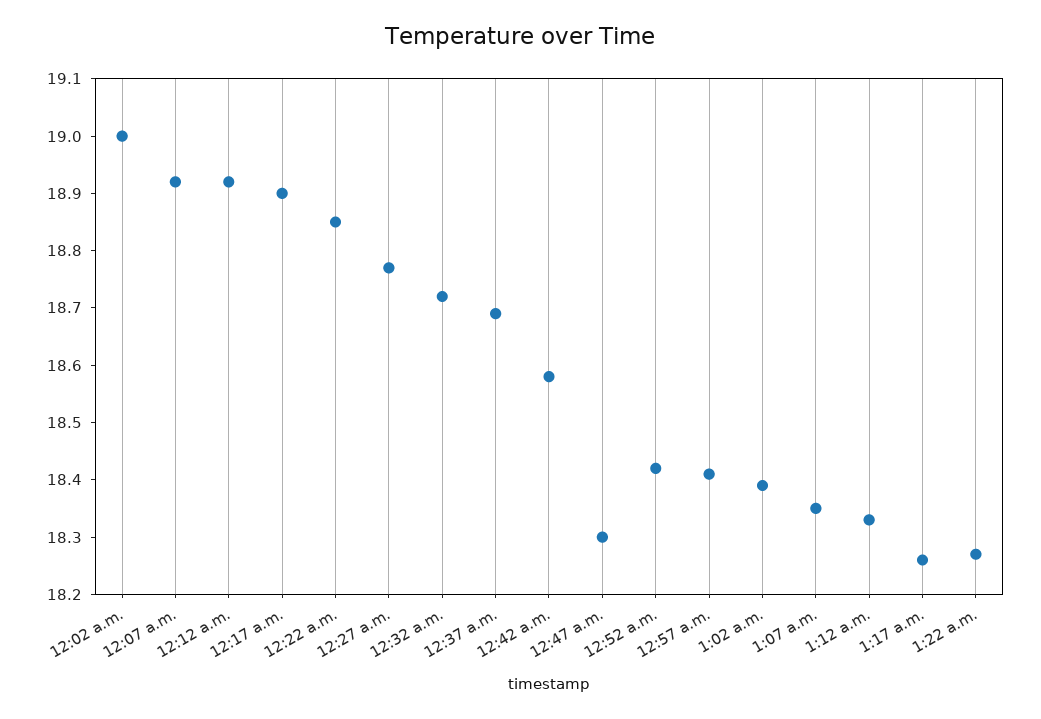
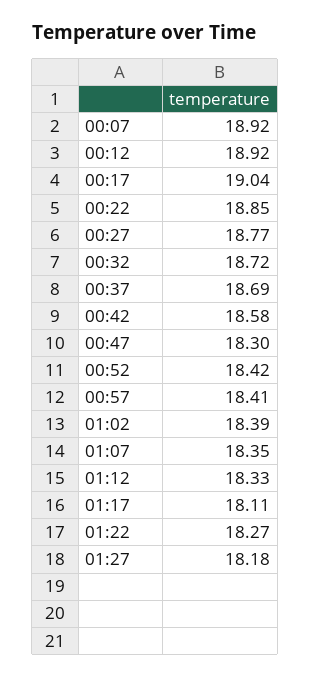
12:02 a.m.: 19 -> none
12:17 a.m.: 18.9 -> 19.04
1:17 a.m.: 18.25 -> 18.11
01:27: none -> 18.18

